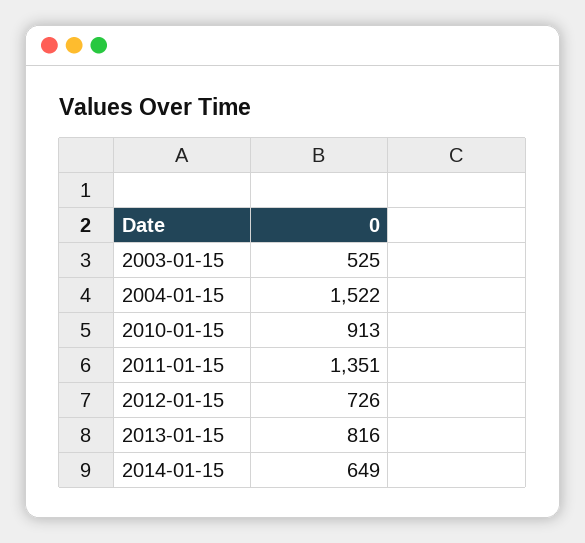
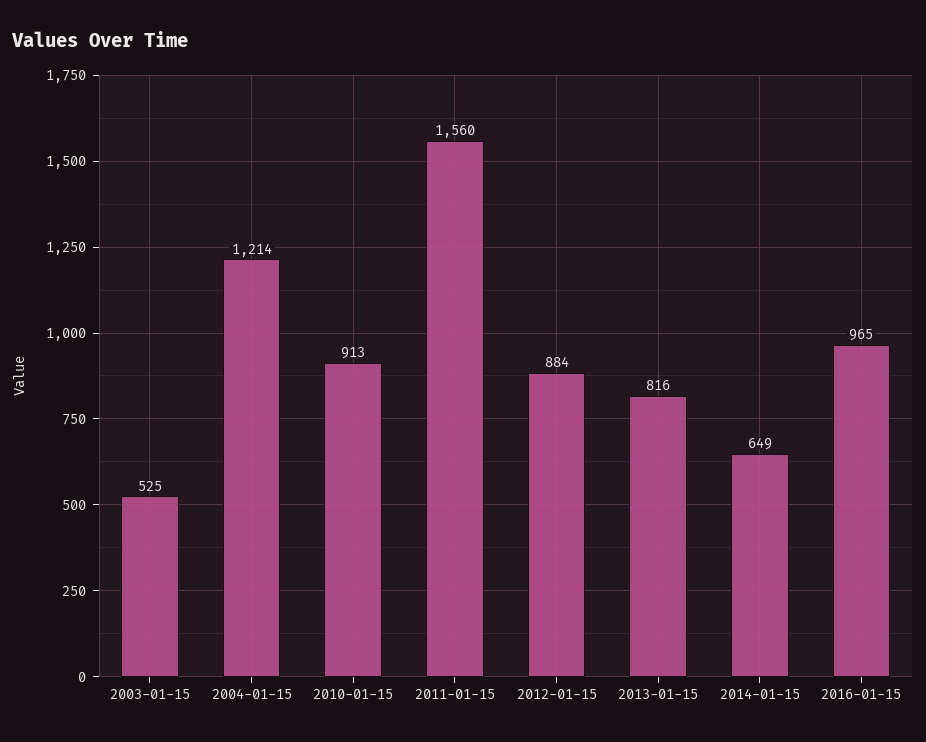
2004-01-15: 1522 -> 1214
2011-01-15: 1351 -> 1560
2012-01-15: 726 -> 884
2016-01-15: none -> 965

